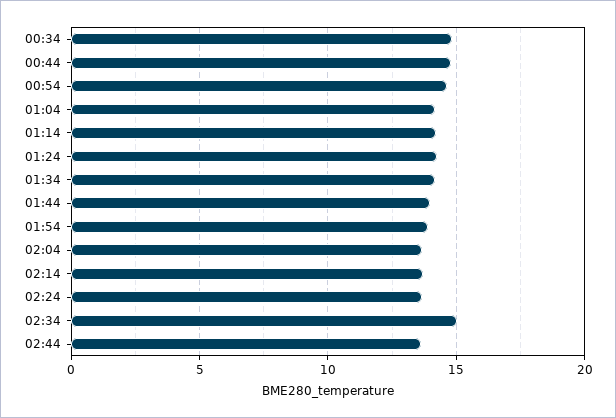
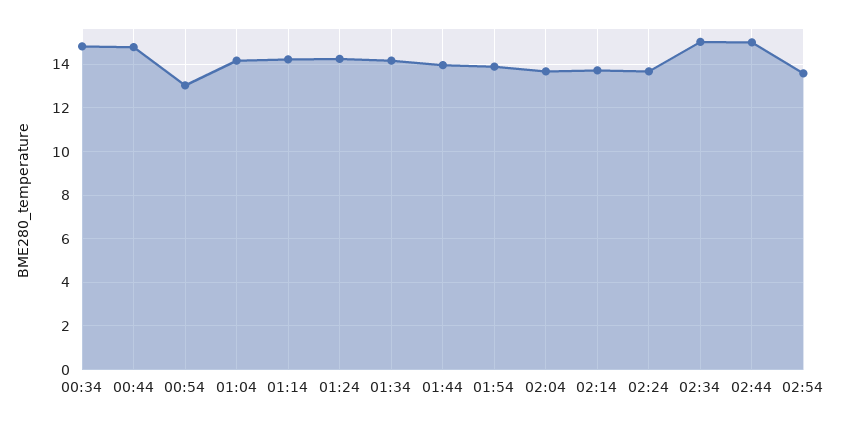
00:54: 14.5 -> 13
02:44: 13.5 -> 15
02:54: none -> 13.5

